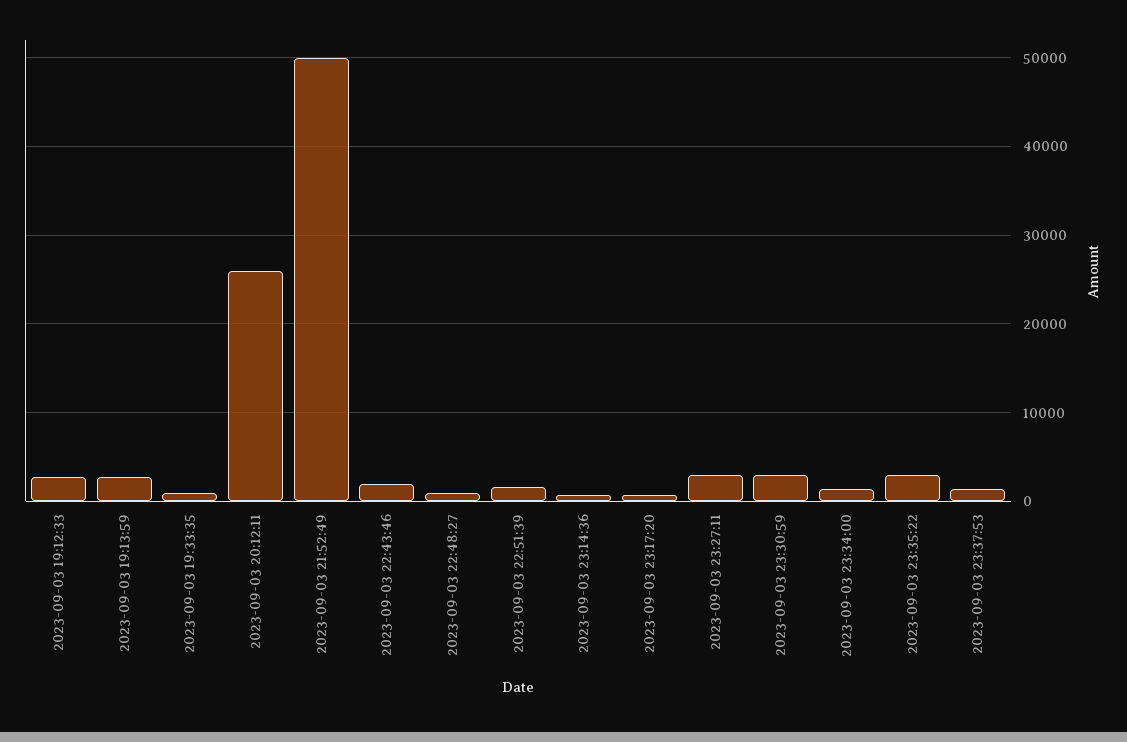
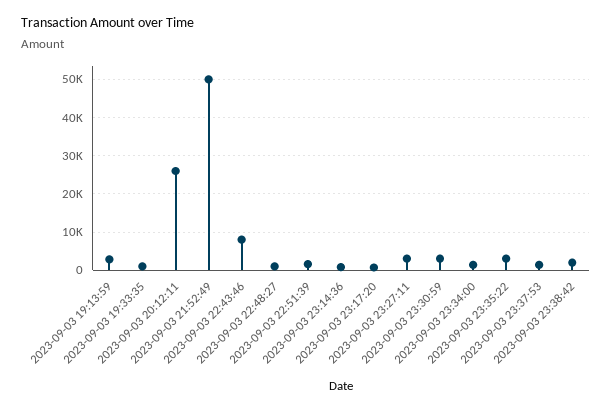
2023-09-03 19:12:33: 3000 -> none
2023-09-03 22:43:46: 2000 -> 8000
2023-09-03 23:38:42: none -> 2000

